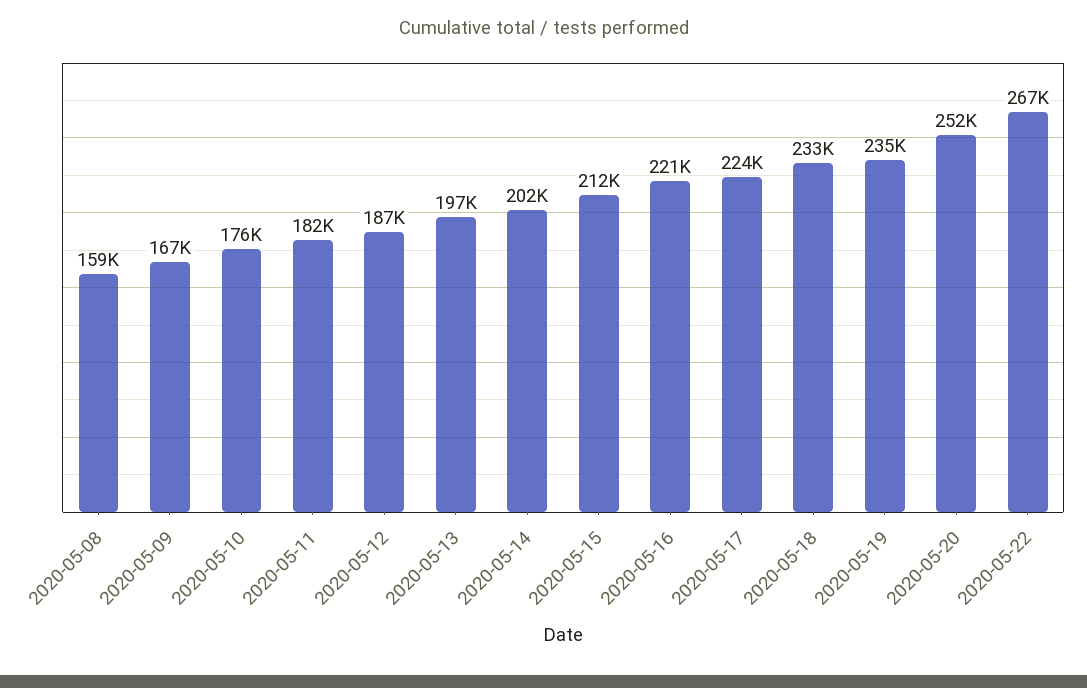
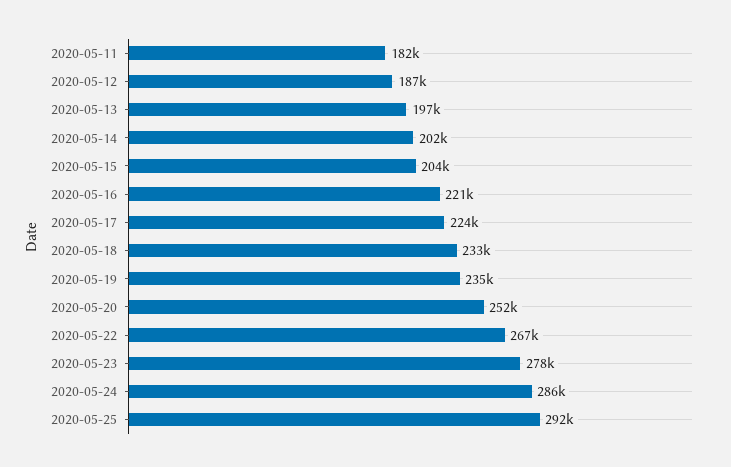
2020-05-08: 159000 -> none
2020-05-09: 167000 -> none
2020-05-10: 176000 -> none
2020-05-15: 212000 -> 204000
2020-05-23: none -> 278000
2020-05-24: none -> 286000
2020-05-25: none -> 292000

